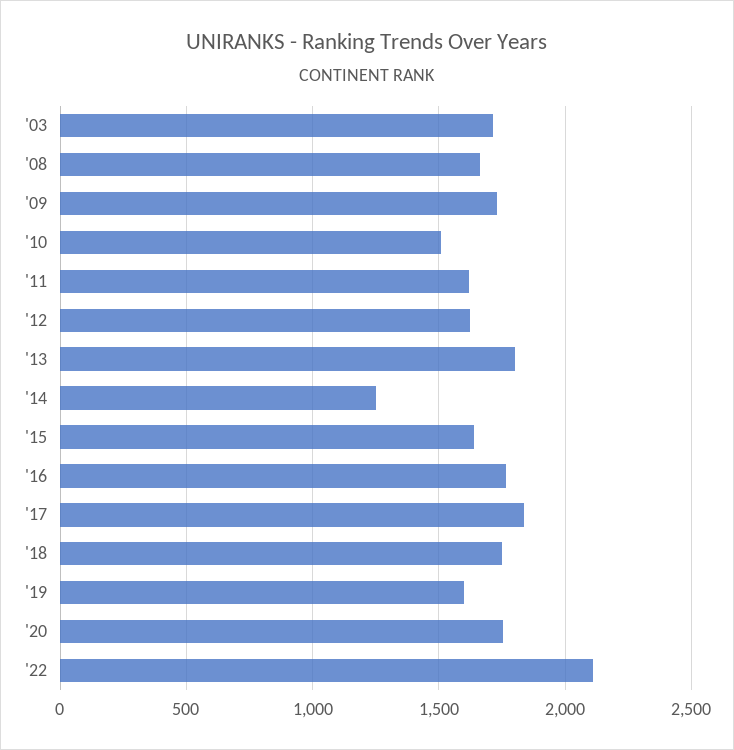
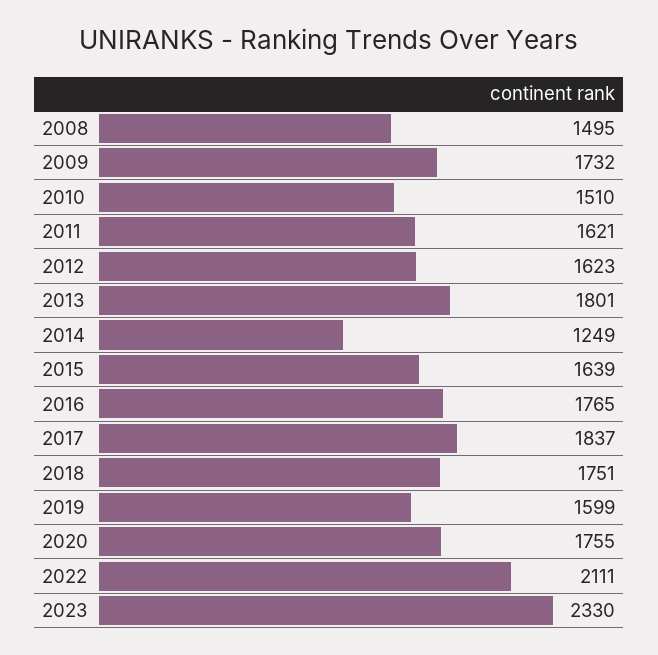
'03: 1700 -> none
'08: 1650 -> 1495
2023: none -> 2330

